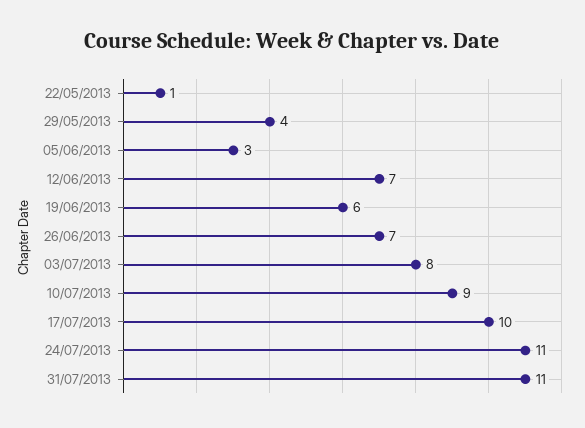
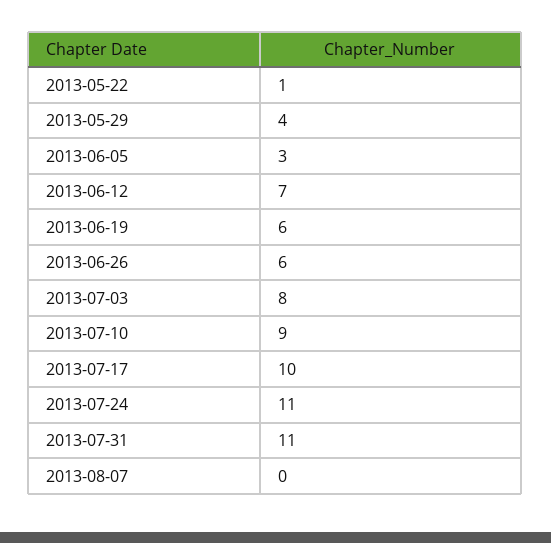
26/06/2013: 7 -> 6
2013-08-07: none -> 0

